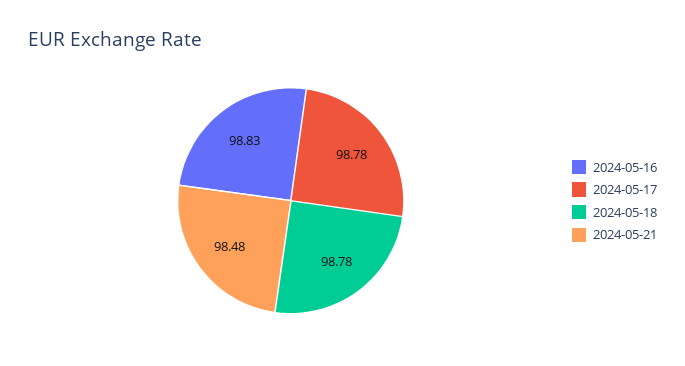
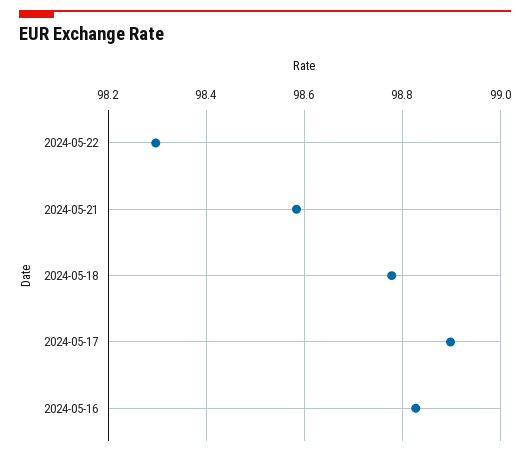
2024-05-17: 98.78 -> 98.9
2024-05-21: 98.48 -> 98.58
2024-05-22: none -> 98.3

